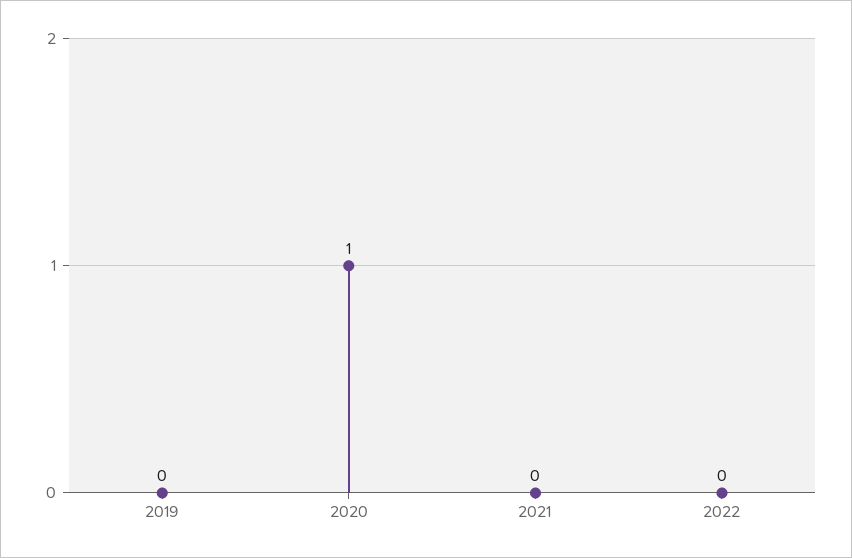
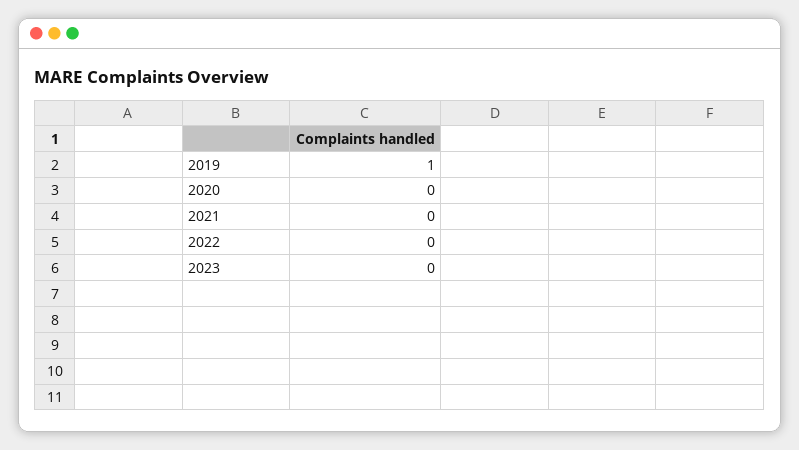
2019: 0 -> 1
2020: 1 -> 0
2023: none -> 0

